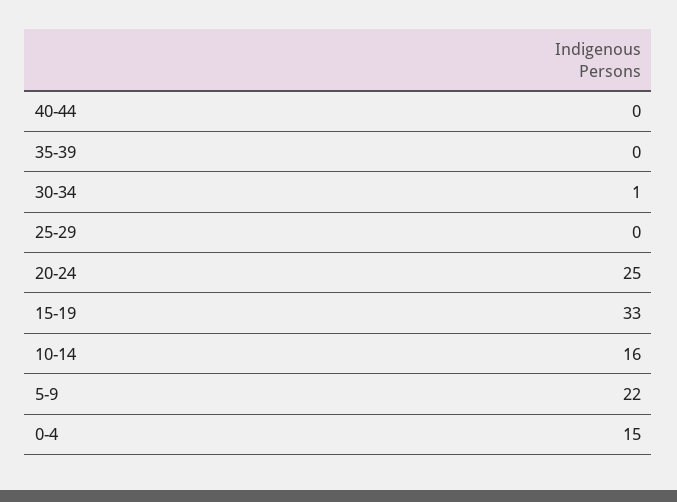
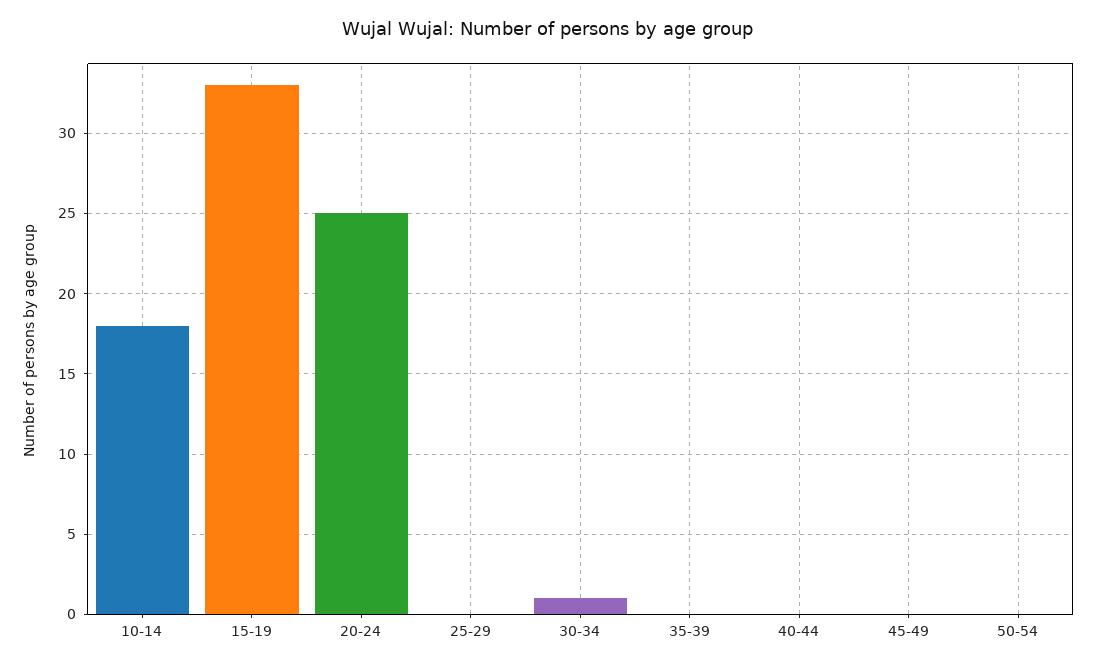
10-14: 16 -> 18
5-9: 22 -> none
0-4: 15 -> none
45-49: none -> 0
50-54: none -> 0

